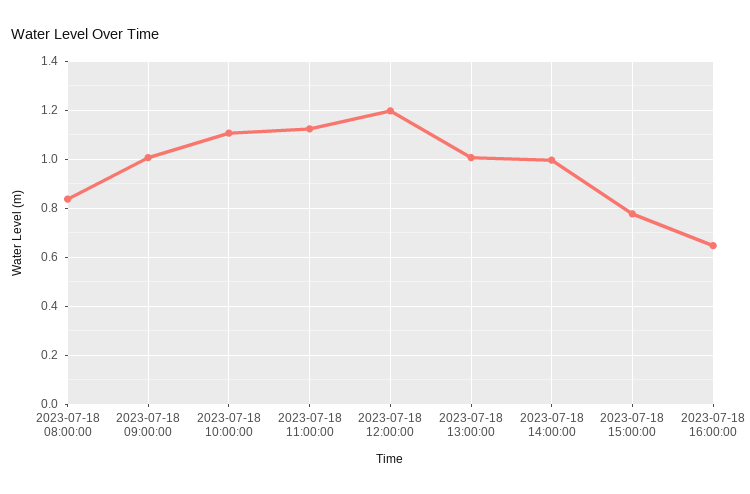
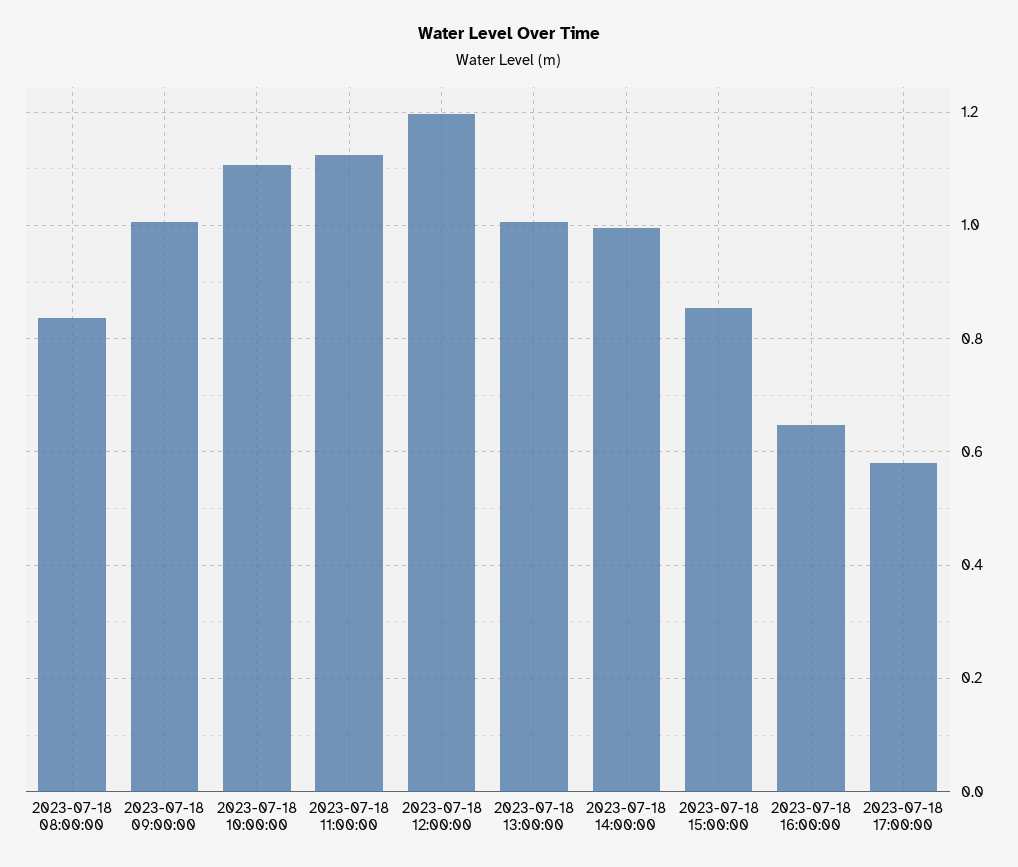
2023-07-18 15:00:00: 0.775 -> 0.86
2023-07-18 17:00:00: none -> 0.58

